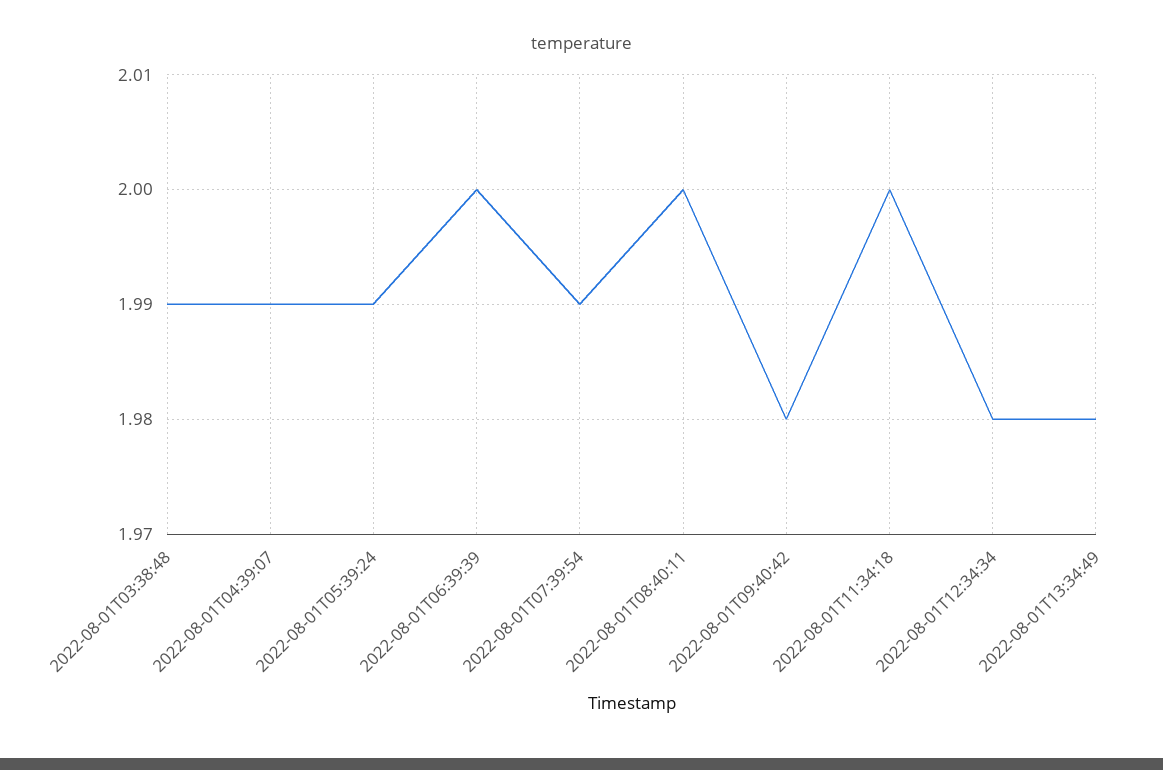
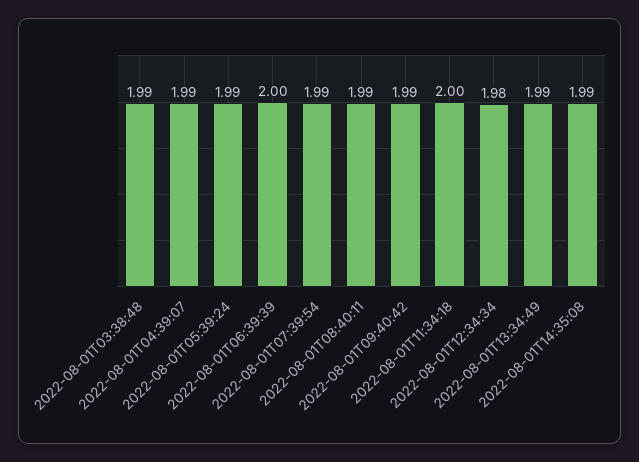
2022-08-01T08:40:11: 2 -> 1.99
2022-08-01T09:40:42: 1.98 -> 1.99
2022-08-01T13:34:49: 1.98 -> 1.99
2022-08-01T14:35:08: none -> 1.99

